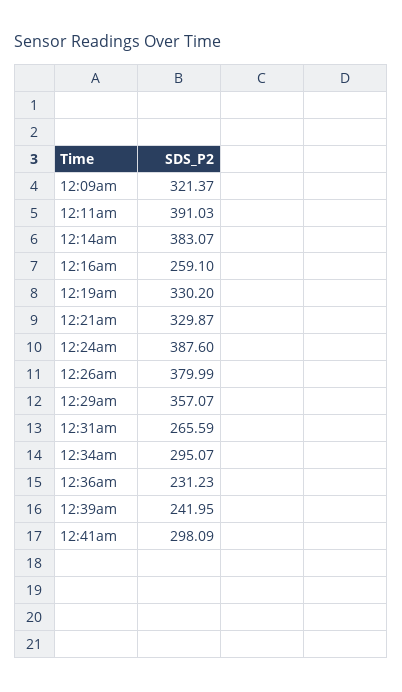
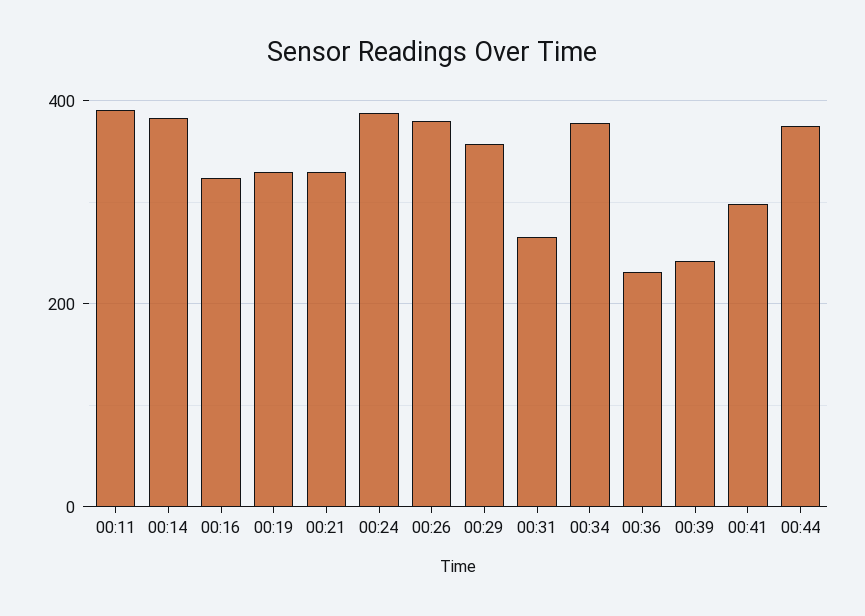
12:09am: 321.37 -> none
12:16am: 259.1 -> 320
12:34am: 295.07 -> 380
00:44: none -> 380

